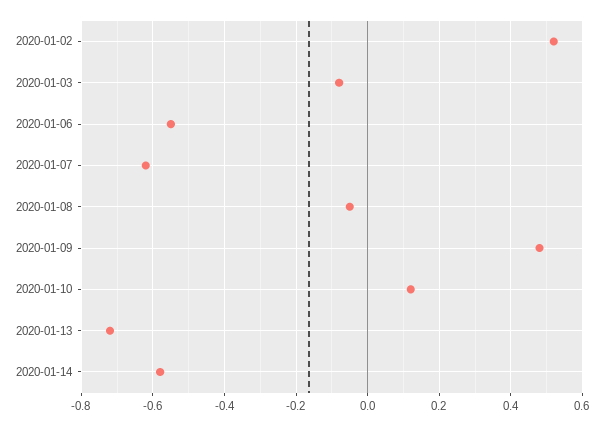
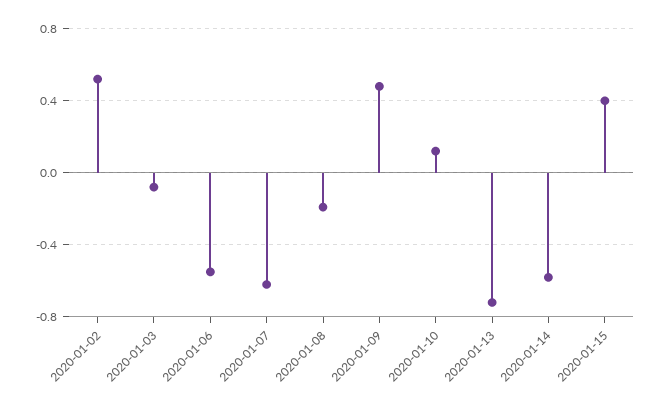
2020-01-08: -0.05 -> -0.2
2020-01-15: none -> 0.4

